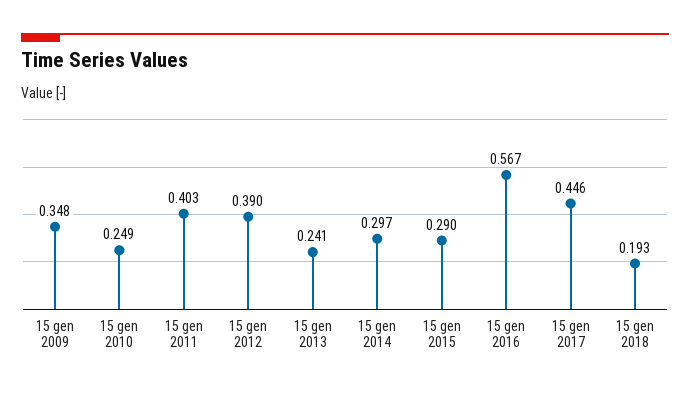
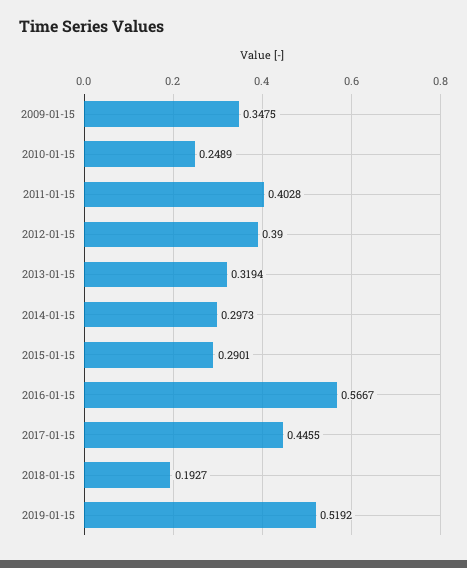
15 gen 2013: 0.241 -> 0.3194
2019-01-15: none -> 0.5192

